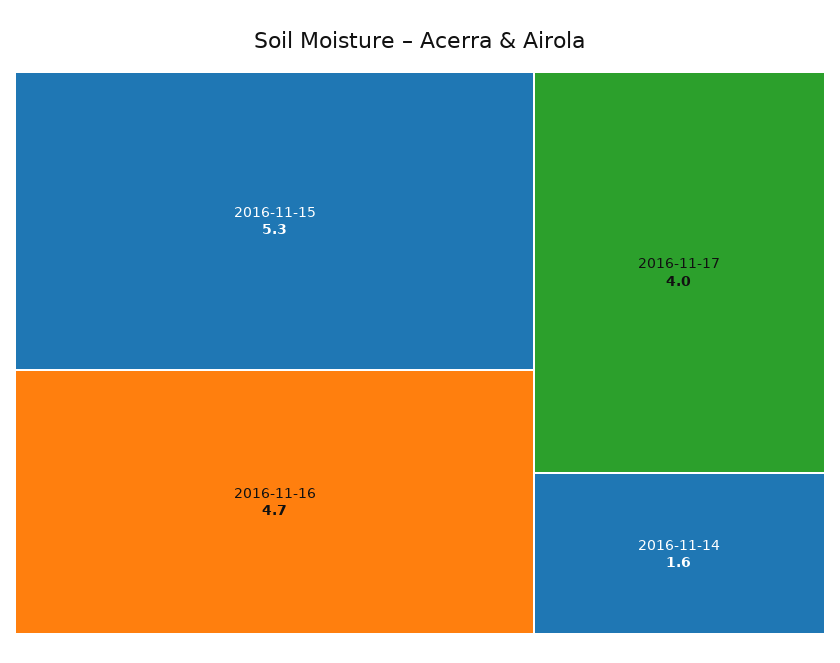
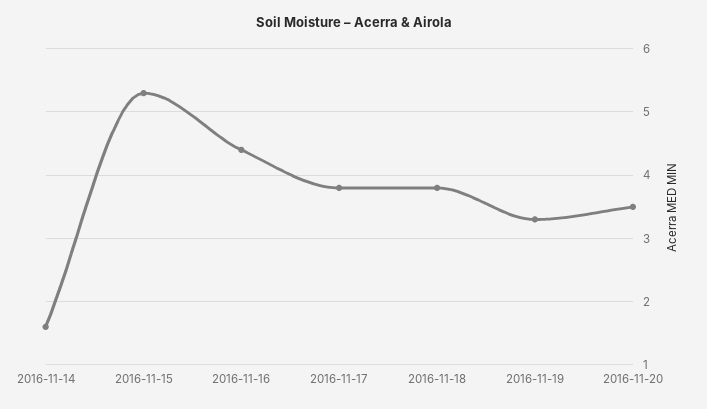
2016-11-16: 4.7 -> 4.4
2016-11-17: 4 -> 3.8
2016-11-18: none -> 3.8
2016-11-19: none -> 3.3
2016-11-20: none -> 3.5

